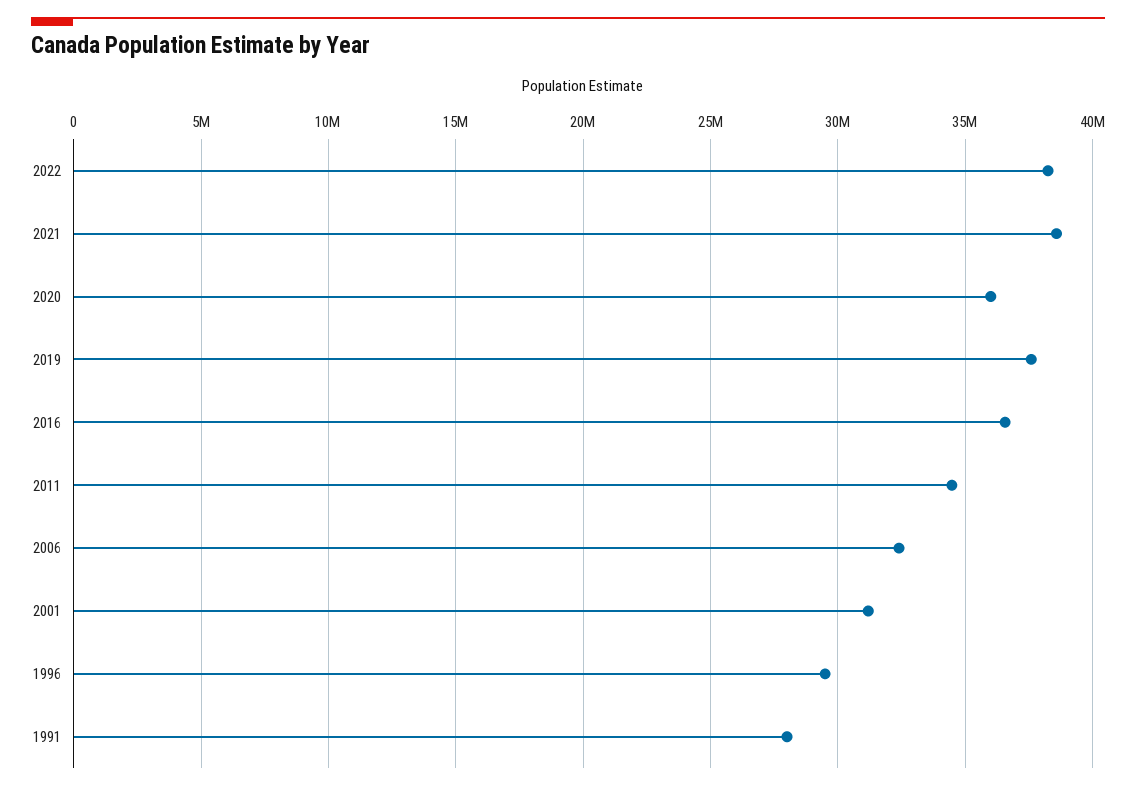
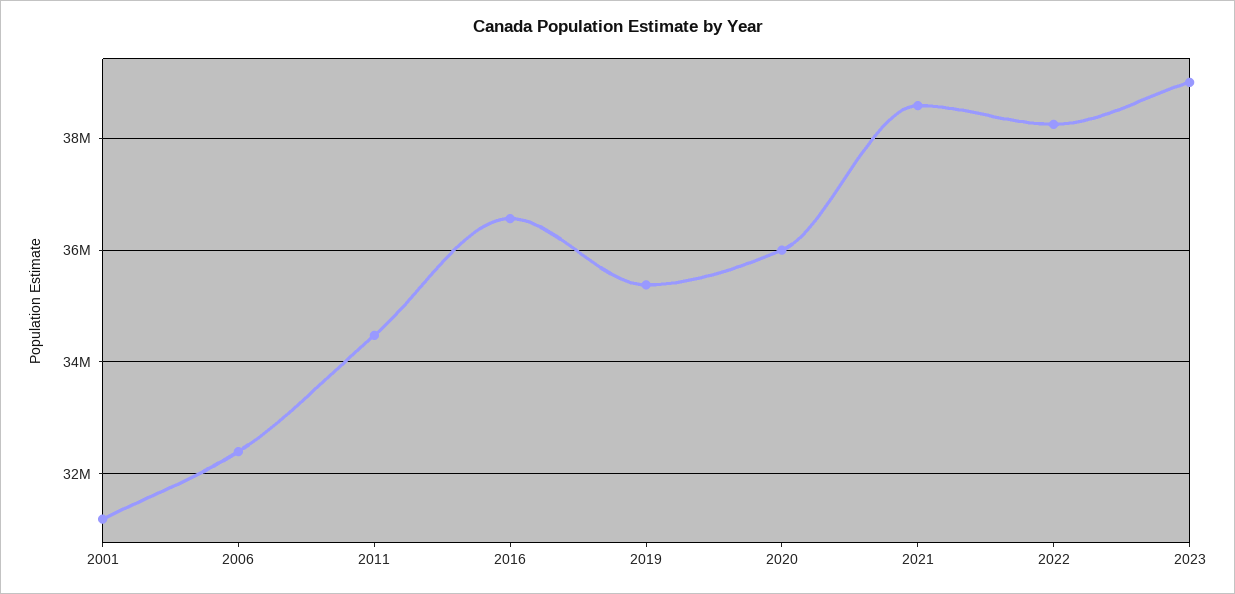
2019: 37500000 -> 35400000
1996: 29500000 -> none
1991: 28000000 -> none
2023: none -> 39000000

